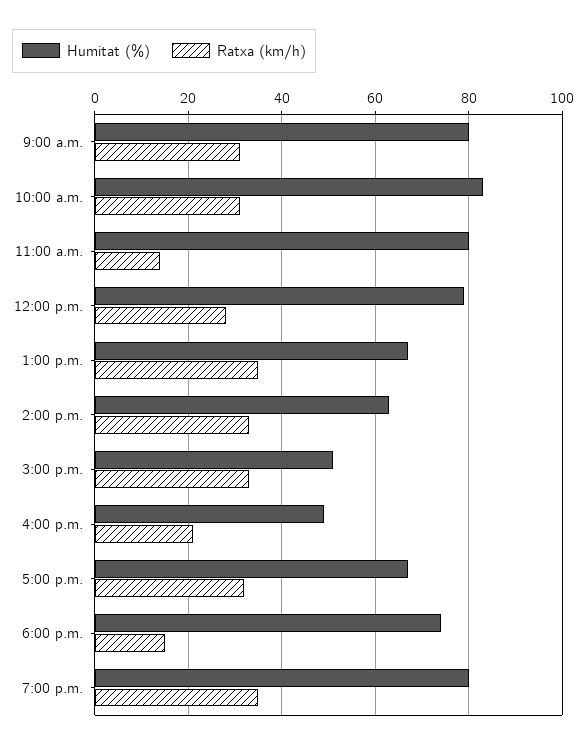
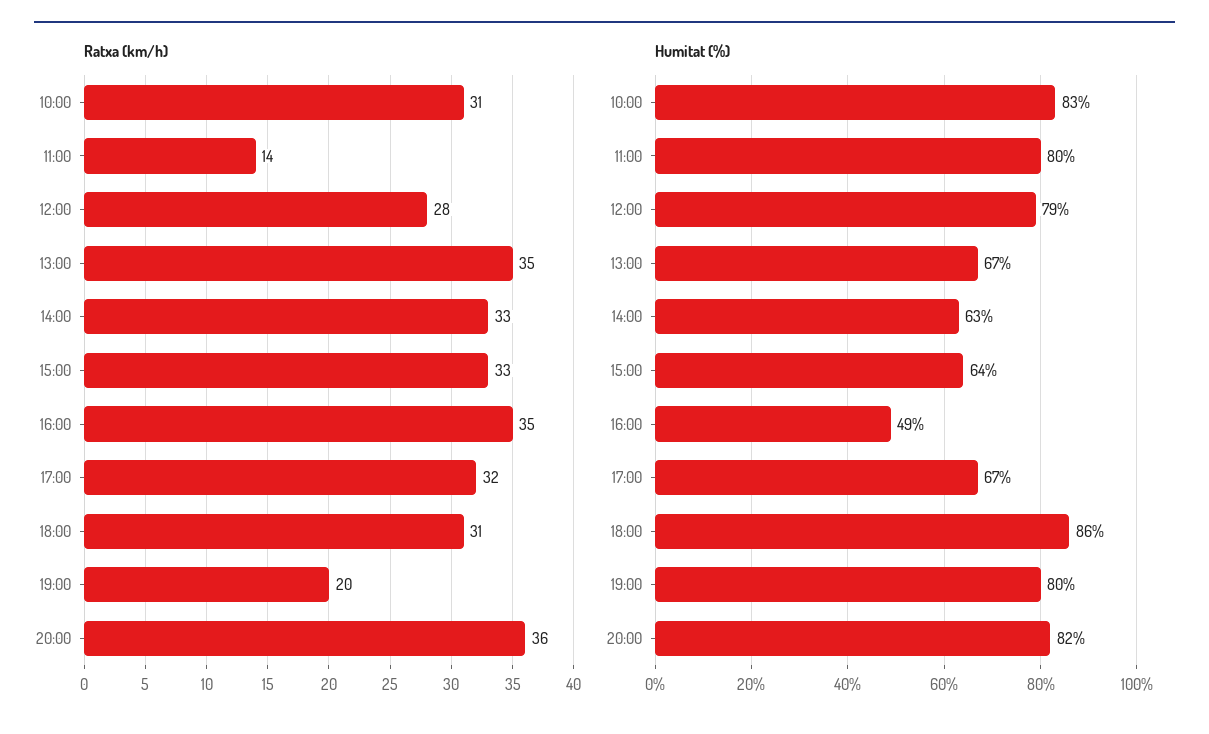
Humitat (%), 9:00 a.m.: 80 -> none
Ratxa (km/h), 9:00 a.m.: 30 -> none
Humitat (%), 3:00 p.m.: 50 -> 64
Ratxa (km/h), 4:00 p.m.: 20 -> 35
Humitat (%), 6:00 p.m.: 75 -> 86
Ratxa (km/h), 6:00 p.m.: 15 -> 31
Ratxa (km/h), 7:00 p.m.: 35 -> 20
Ratxa (km/h), 20:00: none -> 36
Humitat (%), 20:00: none -> 82

